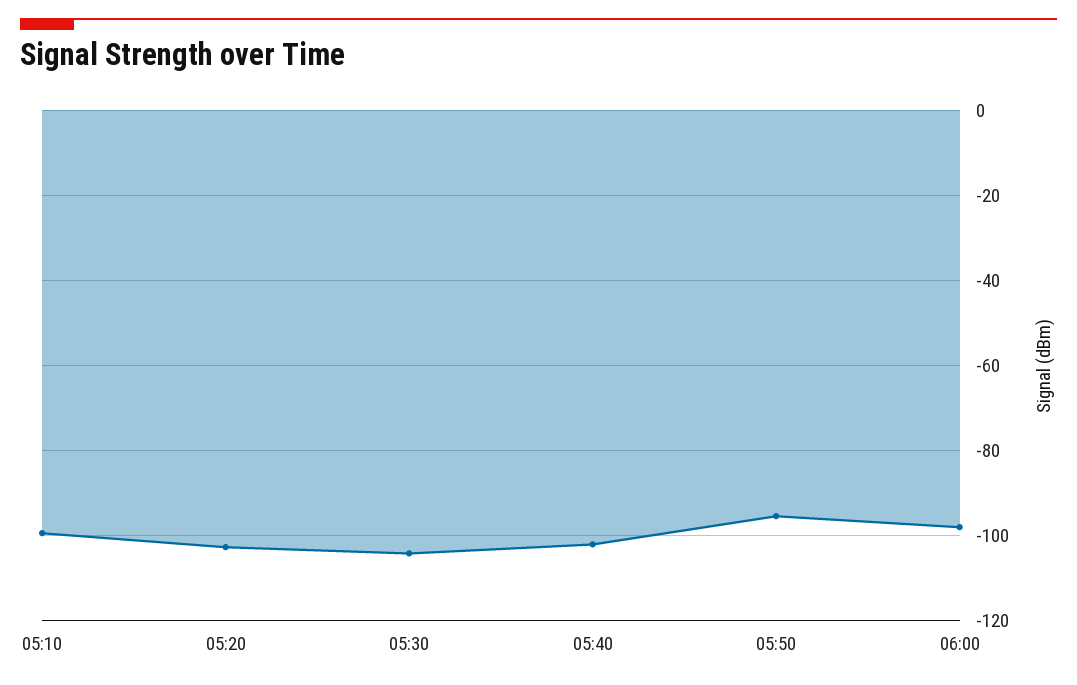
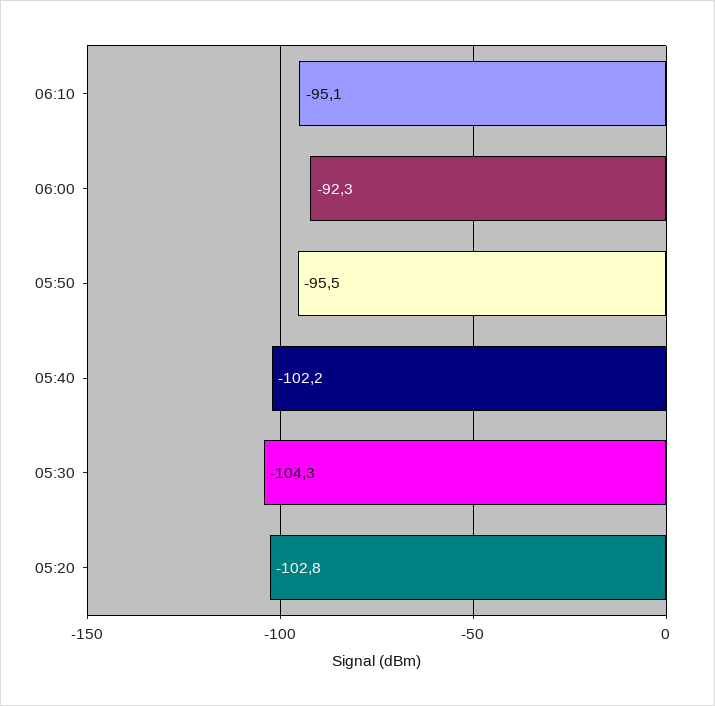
05:10: -100 -> none
06:00: -98 -> -92.3
06:10: none -> -95.1

